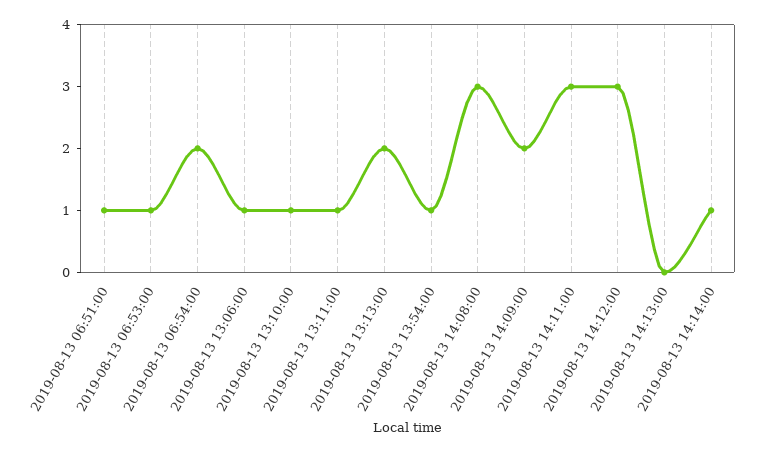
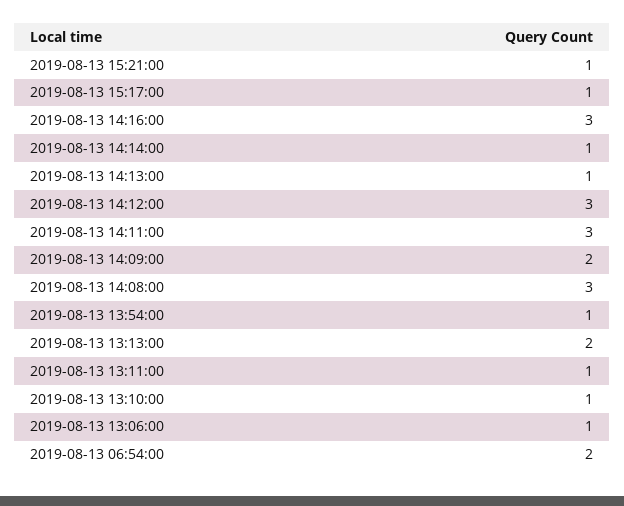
2019-08-13 06:51:00: 1 -> none
2019-08-13 06:53:00: 1 -> none
2019-08-13 14:13:00: 0 -> 1
2019-08-13 15:21:00: none -> 1
2019-08-13 15:17:00: none -> 1
2019-08-13 14:16:00: none -> 3

